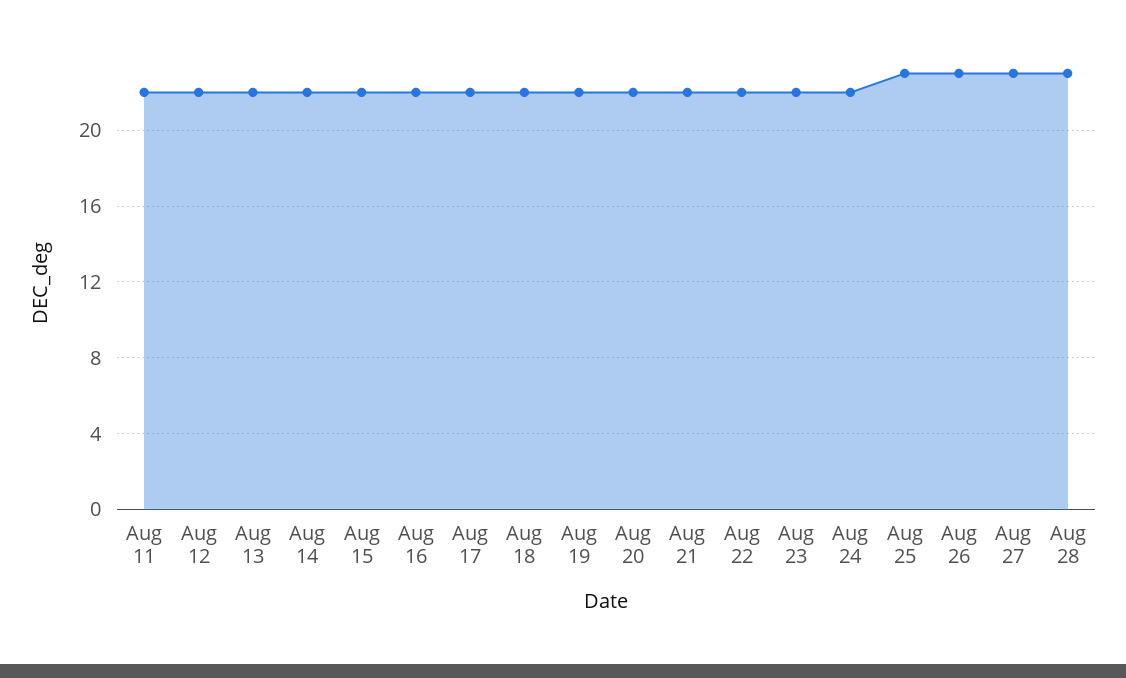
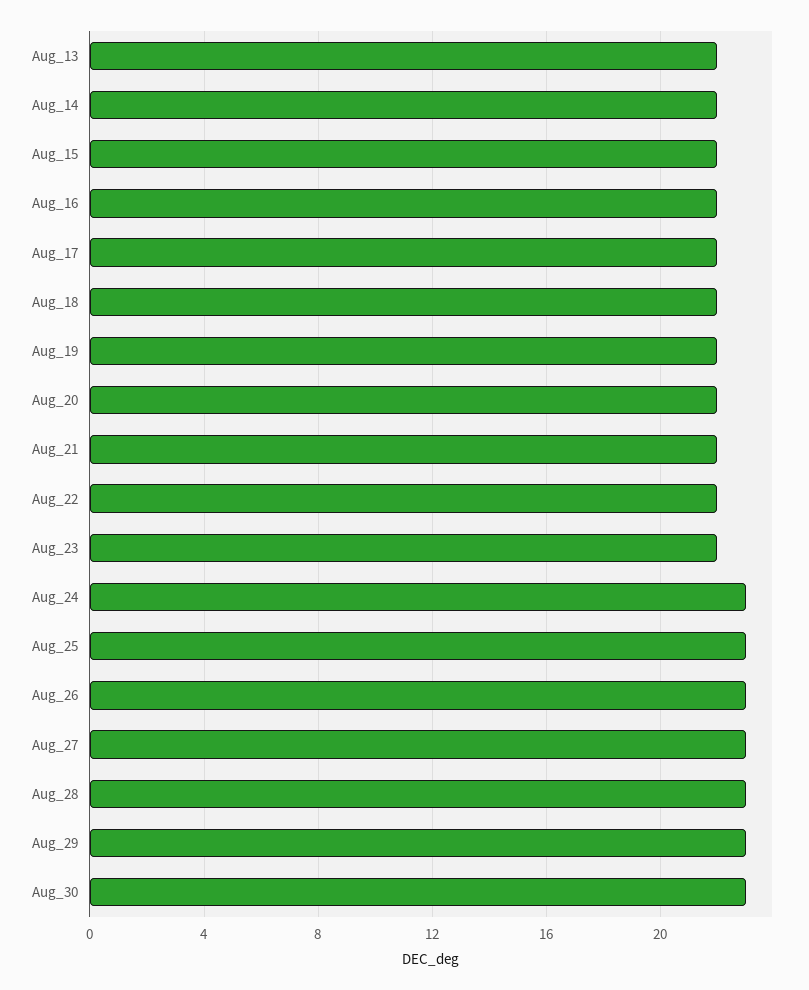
Aug 11: 22 -> none
Aug 12: 22 -> none
Aug 24: 22 -> 23
Aug_29: none -> 23
Aug_30: none -> 23

